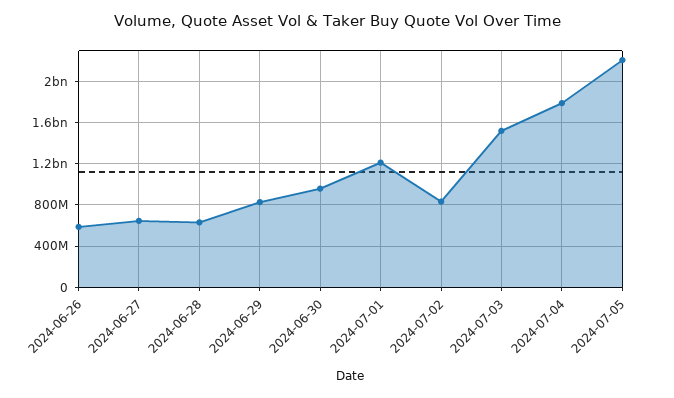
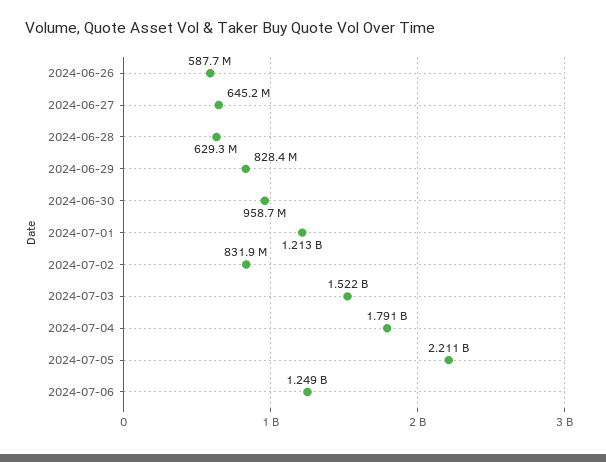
2024-07-06: none -> 1249000000

